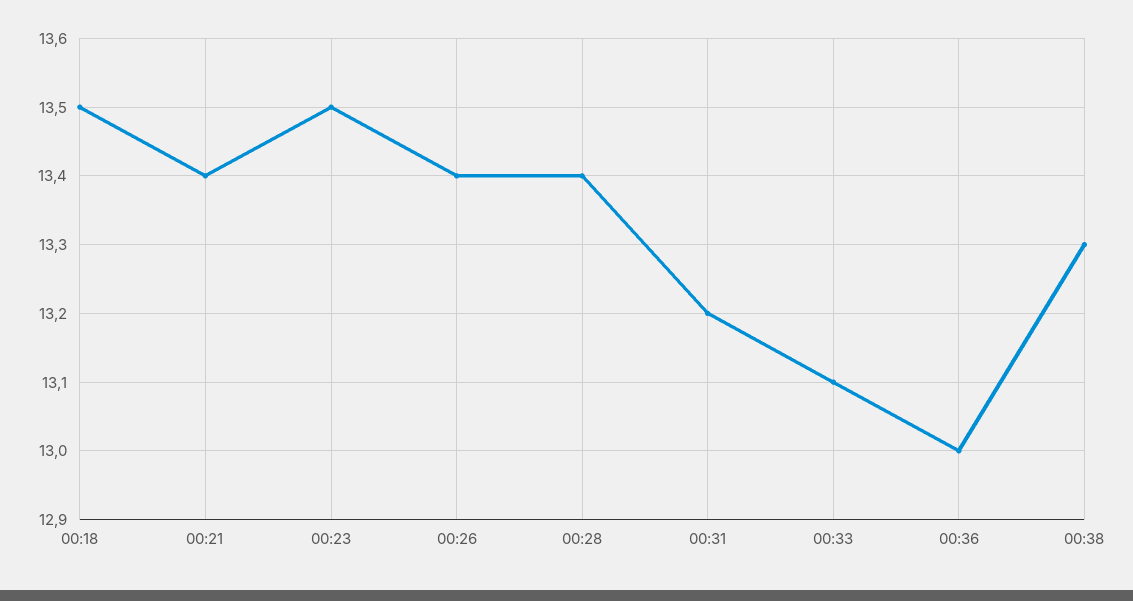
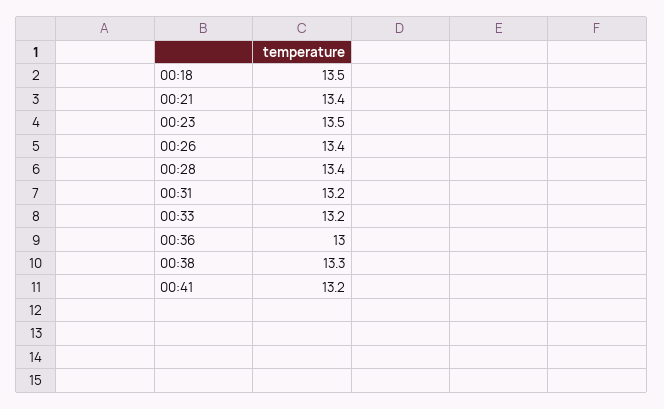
00:33: 13.1 -> 13.2
00:41: none -> 13.2

